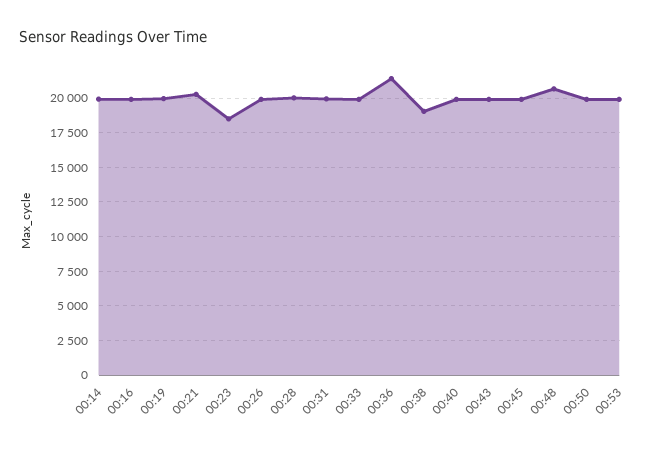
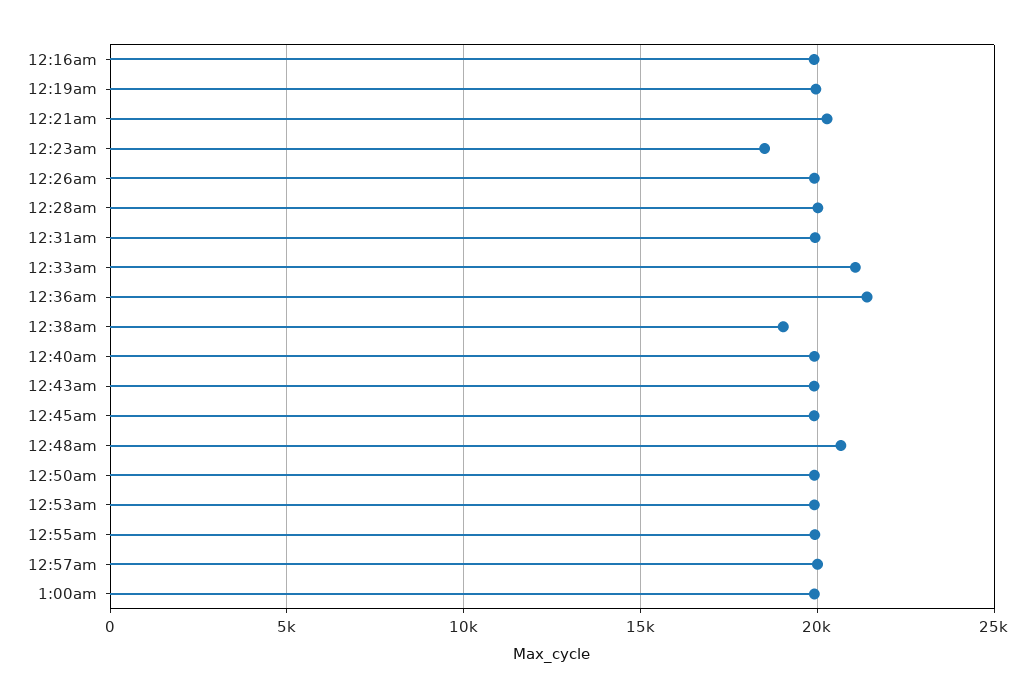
00:14: 20000 -> none
00:33: 20000 -> 21000
12:55am: none -> 20000
12:57am: none -> 20000
1:00am: none -> 20000

